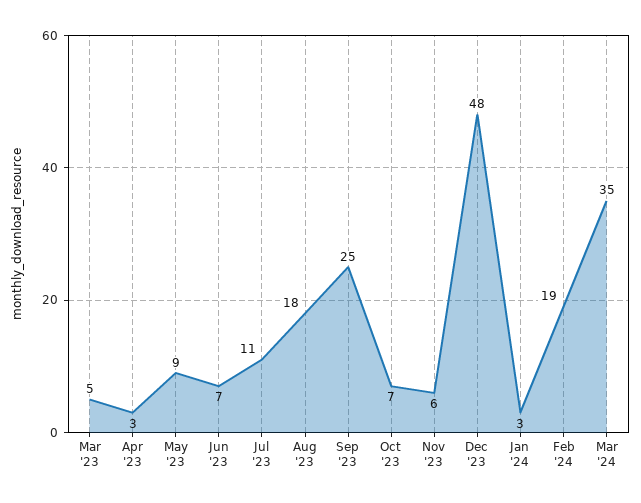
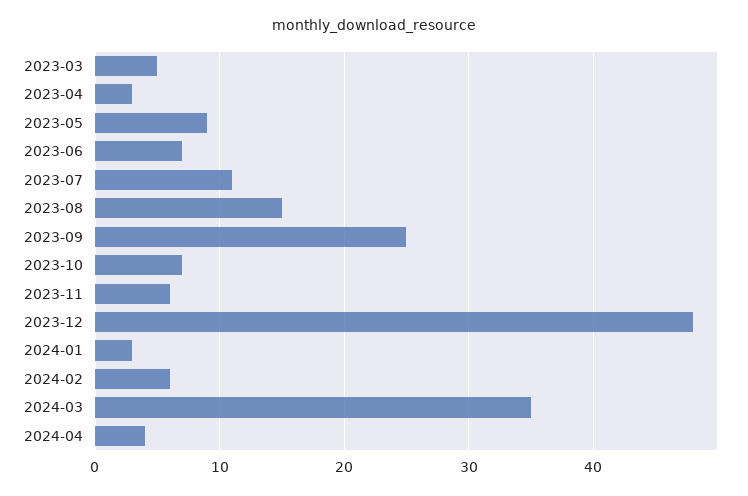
Aug '23: 18 -> 15
Feb '24: 19 -> 6
2024-04: none -> 4

